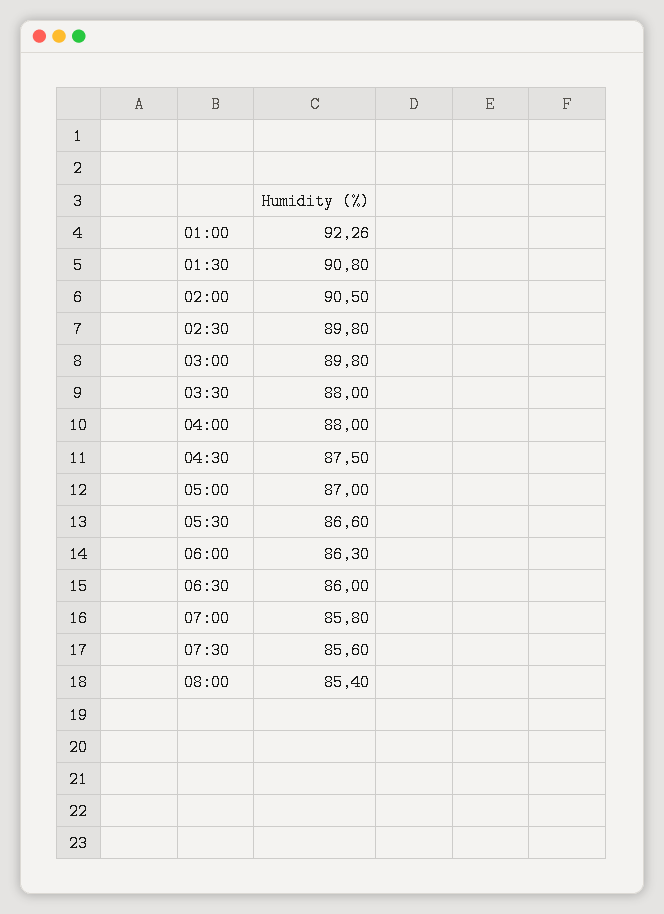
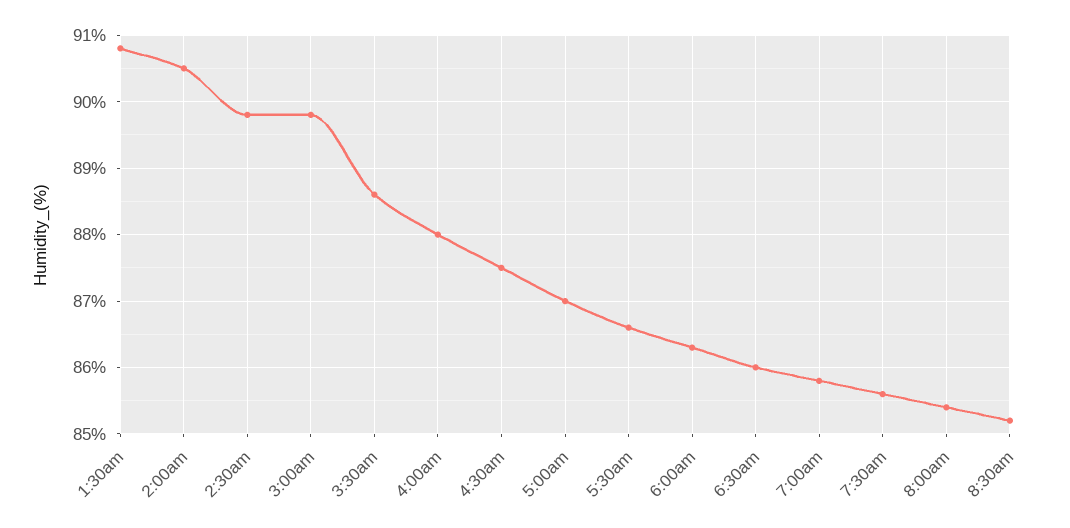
01:00: 92.26 -> none
03:30: 88 -> 88.6
8:30am: none -> 85.2

